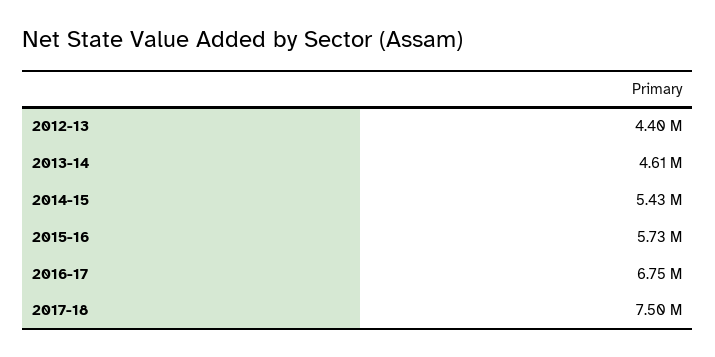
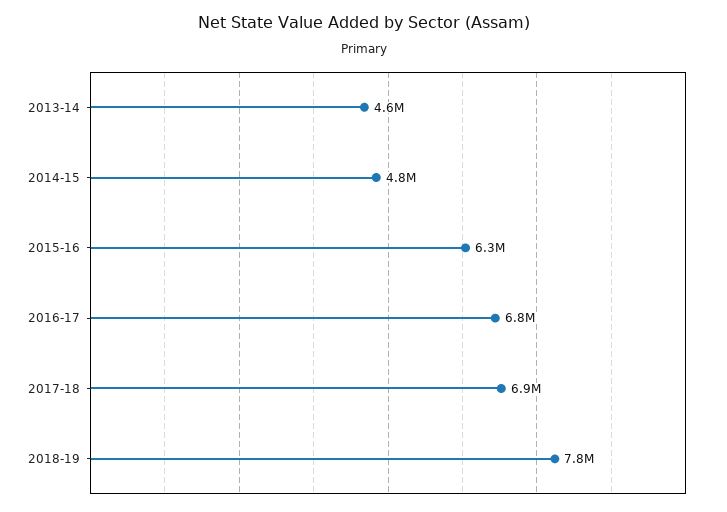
2012-13: 4400000 -> none
2014-15: 5430000 -> 4800000
2015-16: 5730000 -> 6300000
2017-18: 7500000 -> 6900000
2018-19: none -> 7800000

